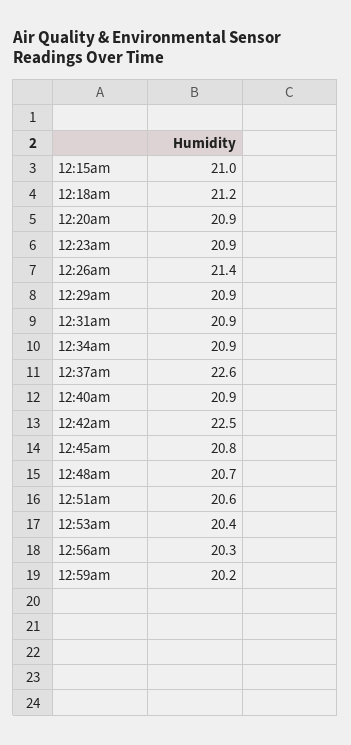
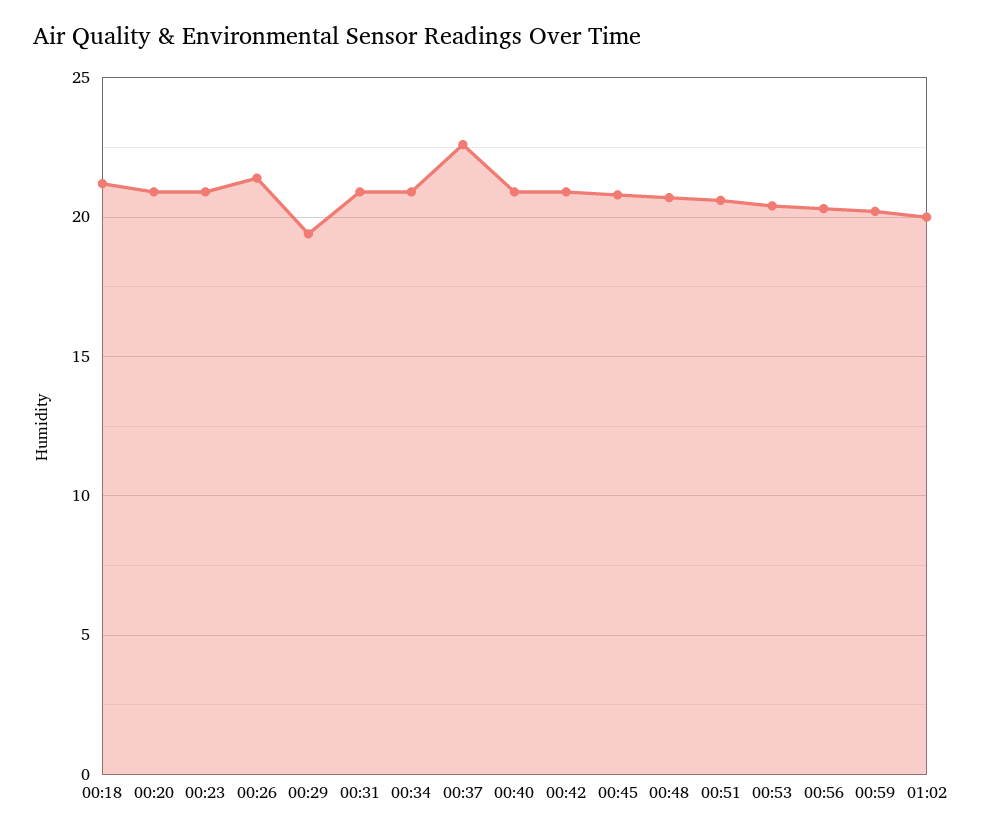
12:15am: 21 -> none
12:29am: 20.9 -> 19.5
12:42am: 22.5 -> 21
01:02: none -> 20

